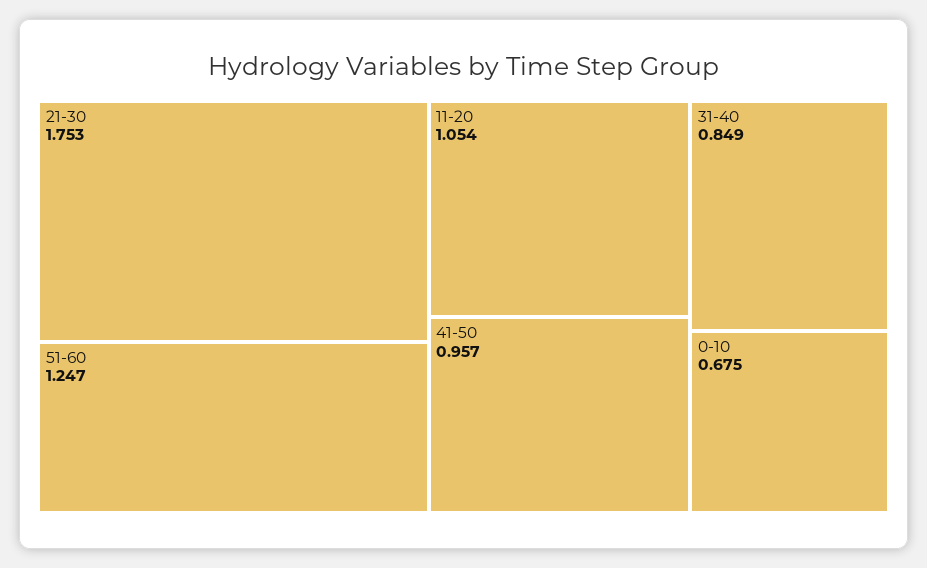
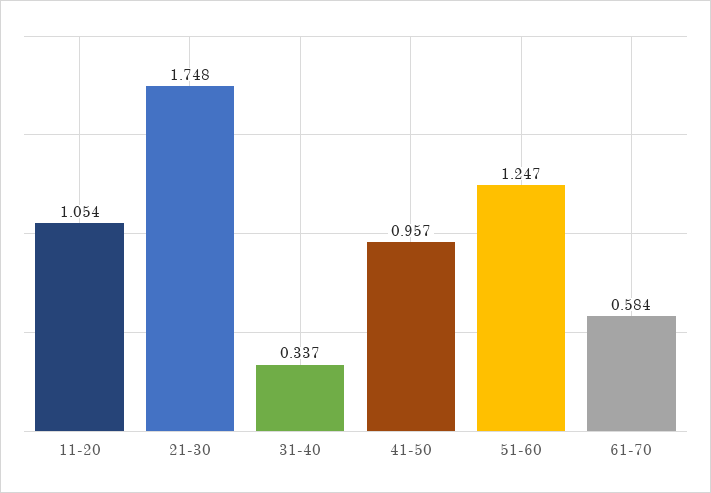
21-30: 1.753 -> 1.748
31-40: 0.849 -> 0.337
0-10: 0.675 -> none
61-70: none -> 0.584

